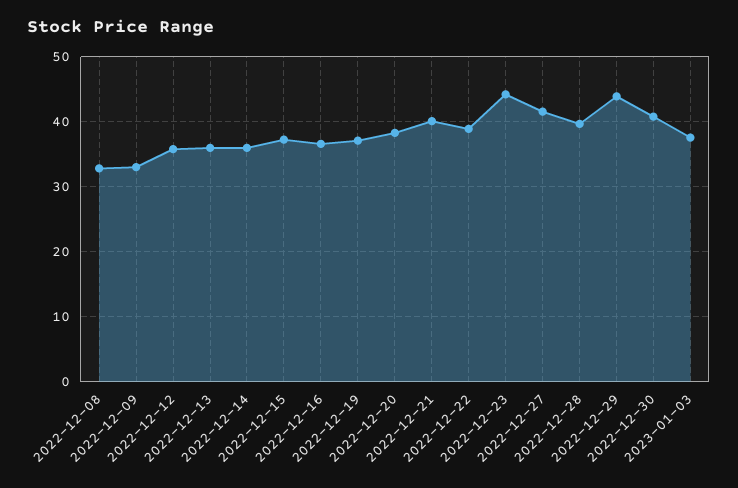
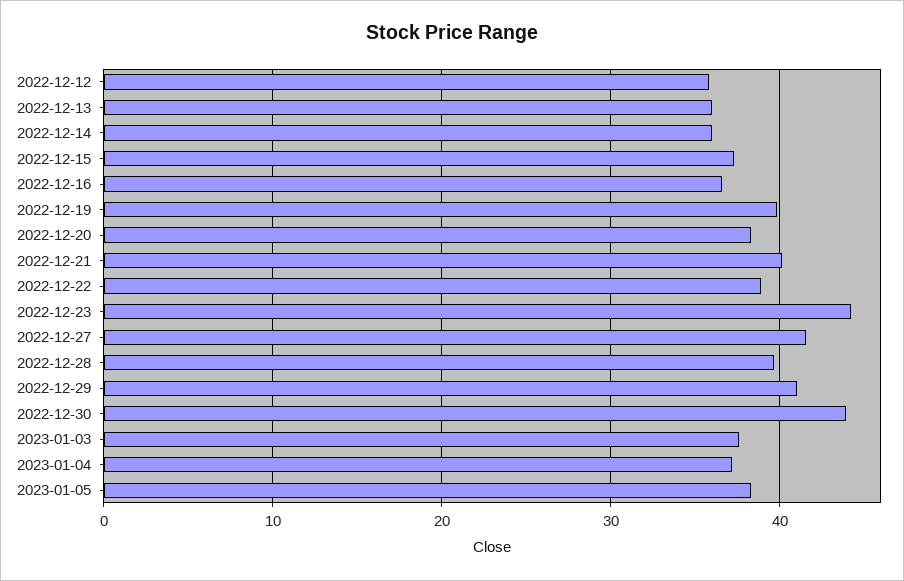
2022-12-08: 33 -> none
2022-12-09: 33 -> none
2022-12-19: 37 -> 40
2022-12-29: 44 -> 41
2022-12-30: 41 -> 44
2023-01-04: none -> 37
2023-01-05: none -> 38

